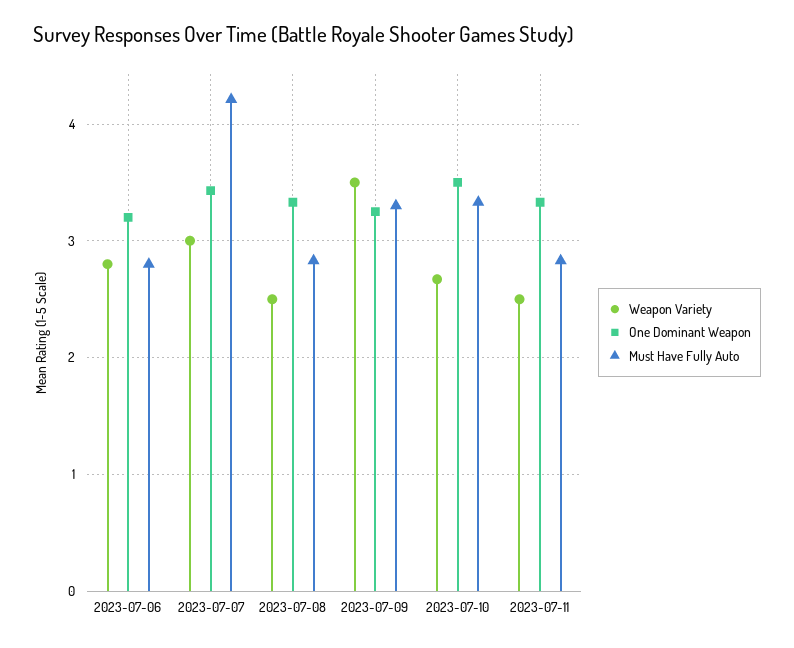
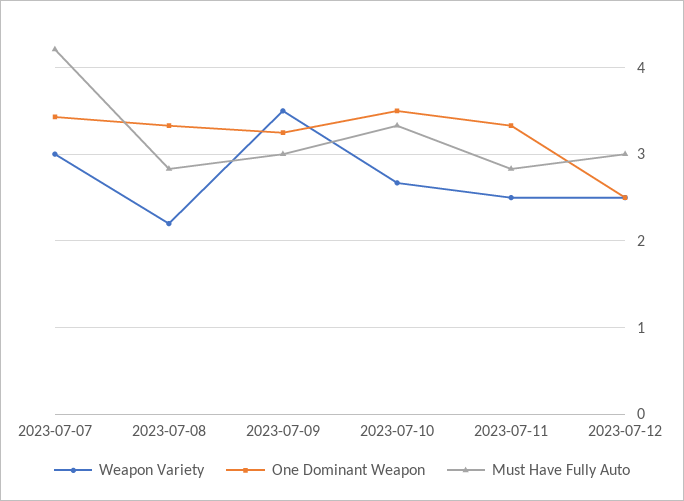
Weapon Variety, 2023-07-06: 2.8 -> none
One Dominant Weapon, 2023-07-06: 3.2 -> none
Must Have Fully Auto, 2023-07-06: 2.8 -> none
Weapon Variety, 2023-07-08: 2.5 -> 2.2
Must Have Fully Auto, 2023-07-09: 3.3 -> 3
Weapon Variety, 2023-07-12: none -> 2.5
One Dominant Weapon, 2023-07-12: none -> 2.5
Must Have Fully Auto, 2023-07-12: none -> 3

